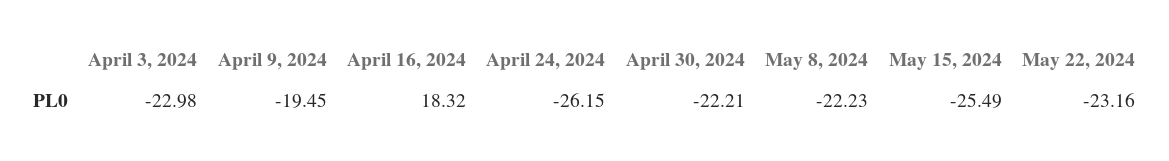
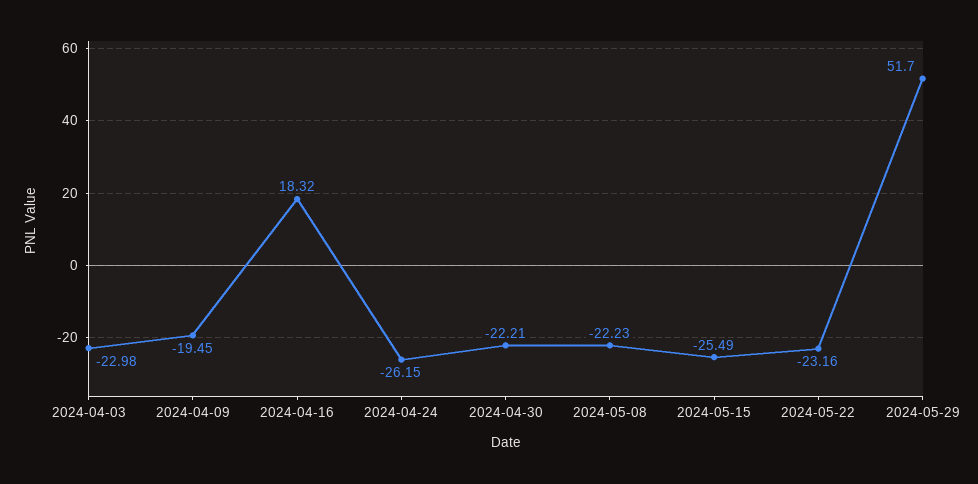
2024-05-29: none -> 51.7

